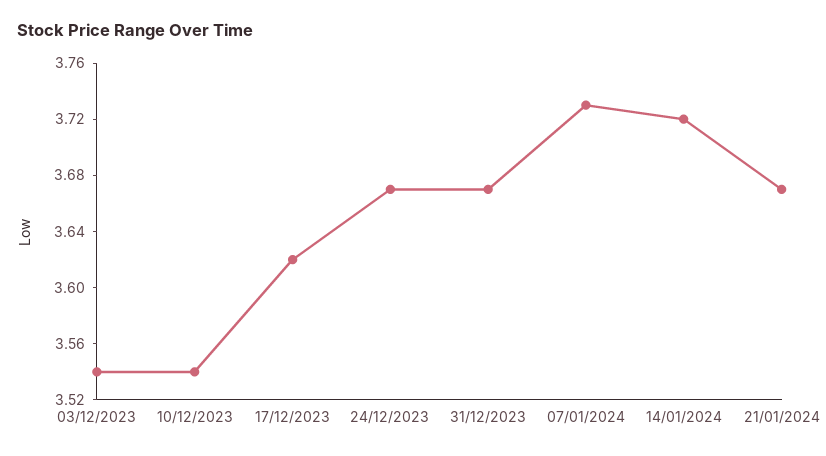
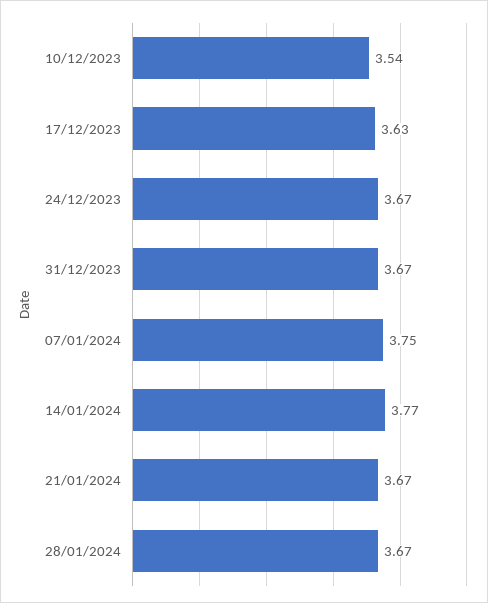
03/12/2023: 3.54 -> none
17/12/2023: 3.62 -> 3.63
07/01/2024: 3.73 -> 3.75
14/01/2024: 3.72 -> 3.77
28/01/2024: none -> 3.67

